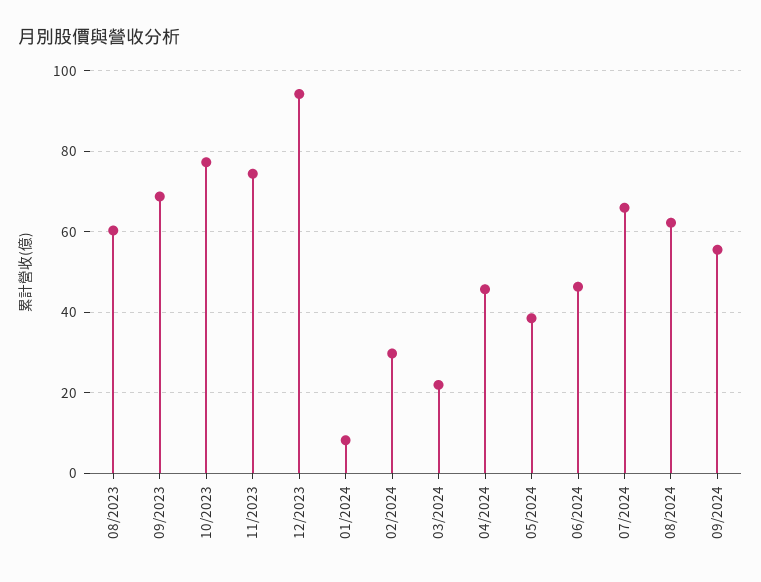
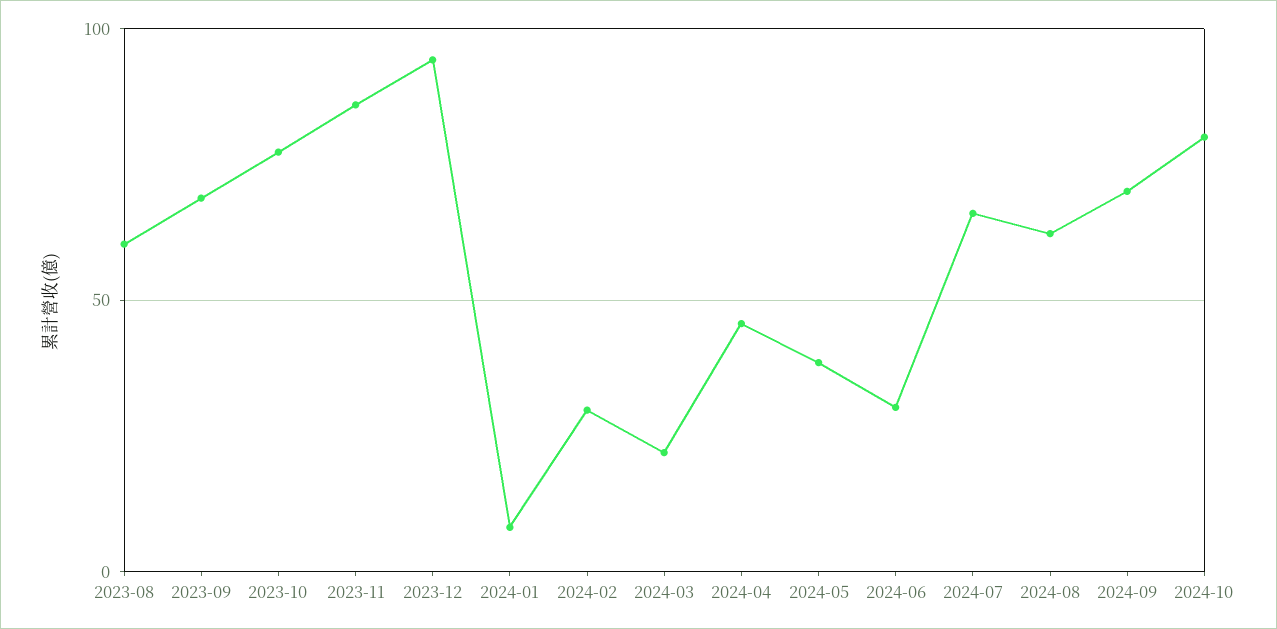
11/2023: 74 -> 85
06/2024: 46 -> 30
09/2024: 56 -> 70
2024-10: none -> 80

